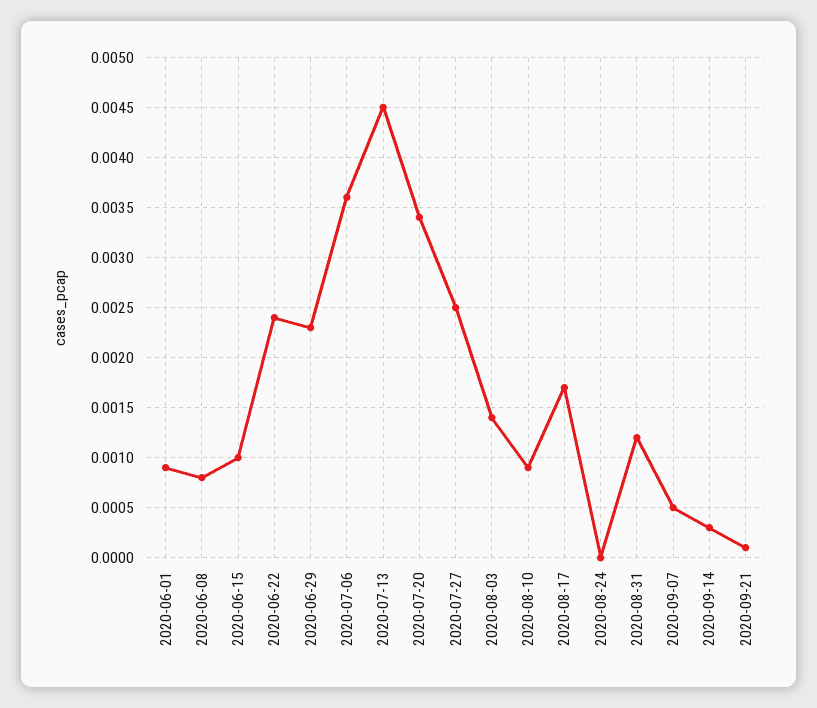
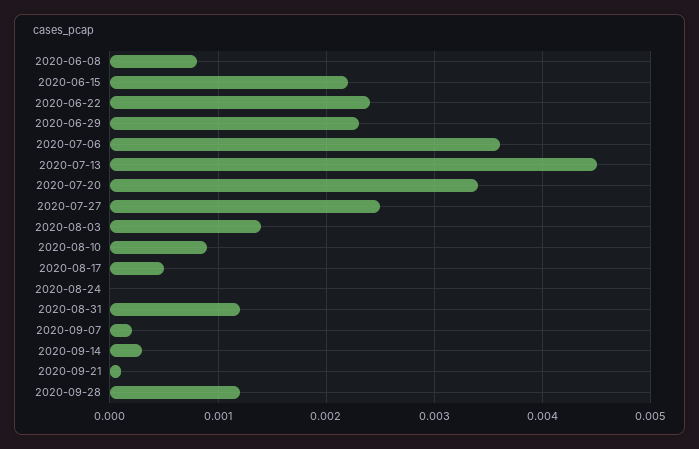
2020-06-01: 0.0009 -> none
2020-06-15: 0.001 -> 0.0022
2020-08-17: 0.0017 -> 0.0005
2020-09-07: 0.0005 -> 0.0002
2020-09-28: none -> 0.0012

